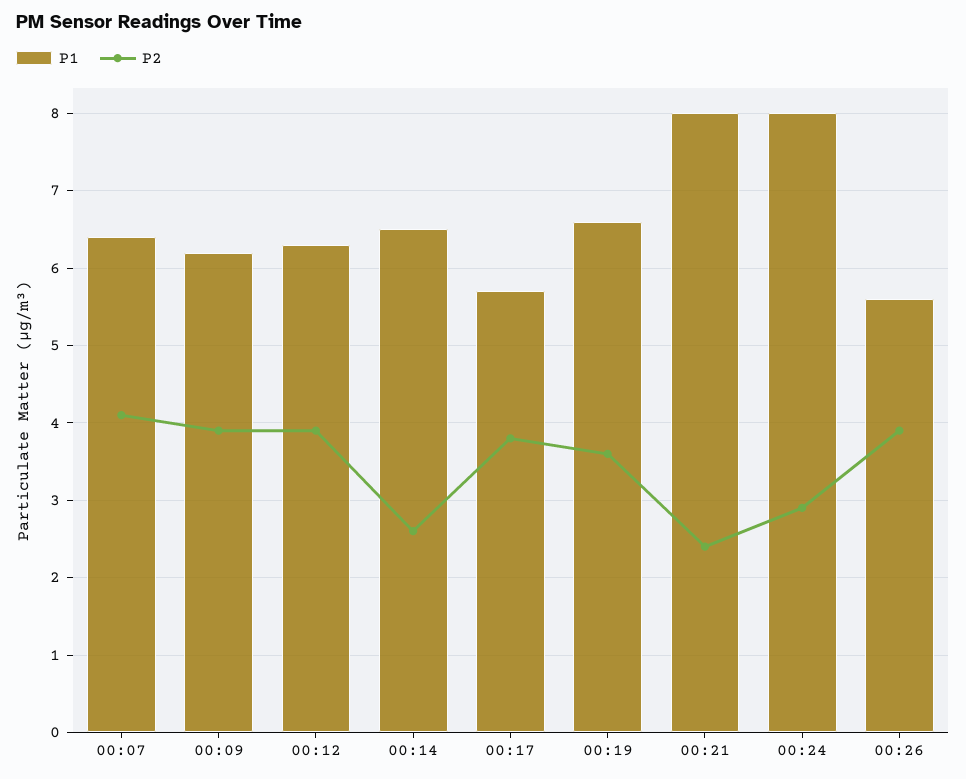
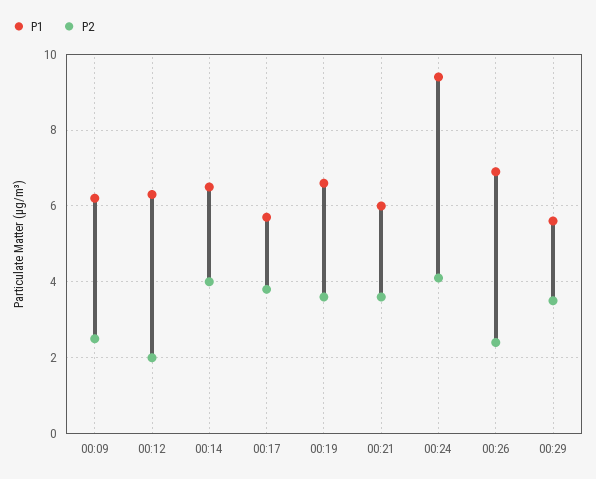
P1, 00:07: 6.4 -> none
P2, 00:07: 4.1 -> none
P2, 00:09: 3.9 -> 2.5
P2, 00:12: 3.9 -> 2
P2, 00:14: 2.6 -> 4
P1, 00:21: 8 -> 6
P2, 00:21: 2.4 -> 3.5
P1, 00:24: 8 -> 9.5
P2, 00:24: 2.9 -> 4
P1, 00:26: 5.6 -> 7
P2, 00:26: 3.9 -> 2.5
P1, 00:29: none -> 5.5
P2, 00:29: none -> 3.5

